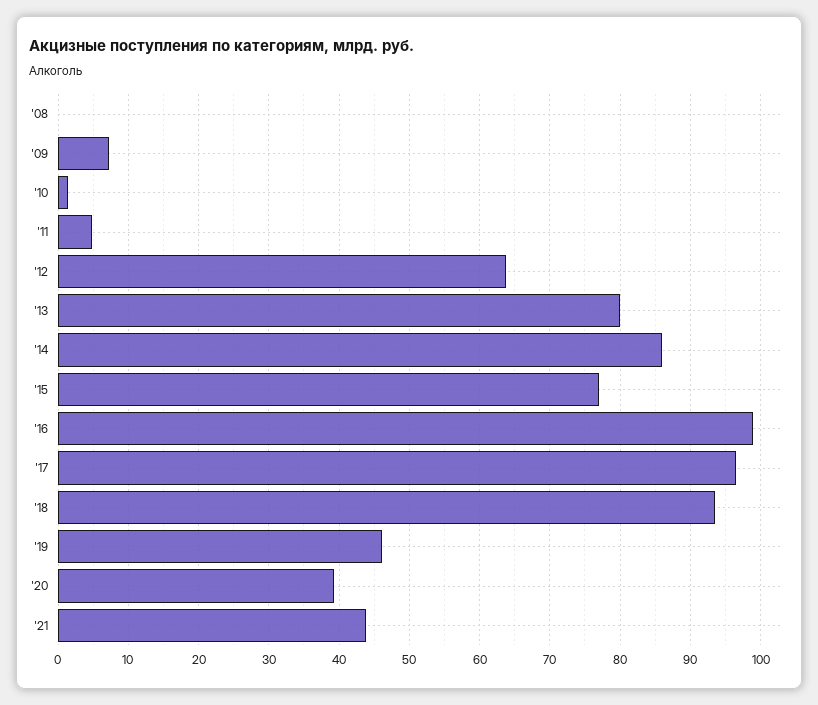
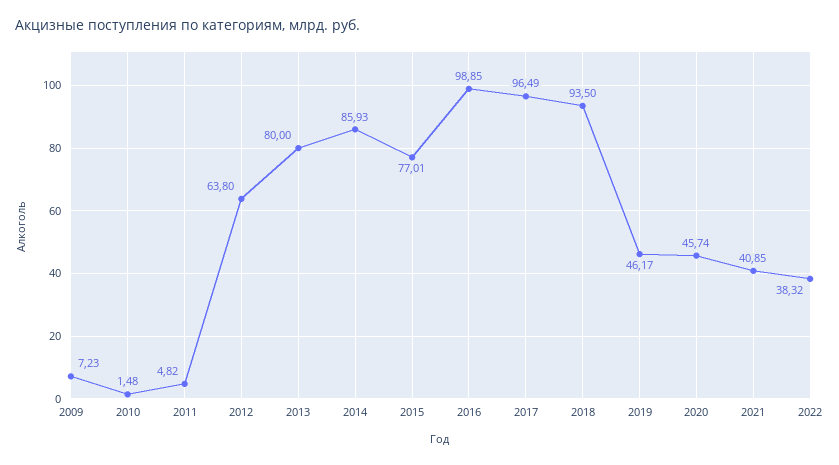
'08: 0 -> none
'20: 39 -> 45.74
'21: 44 -> 40.85
2022: none -> 38.32

